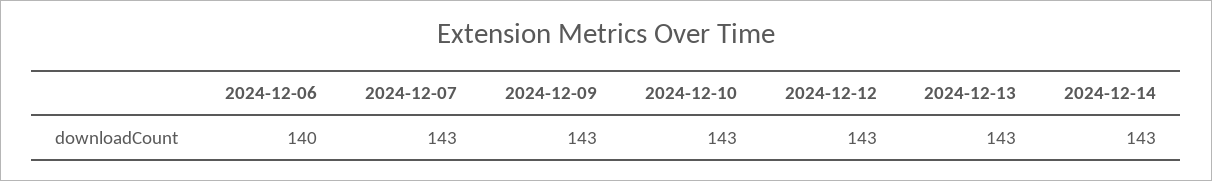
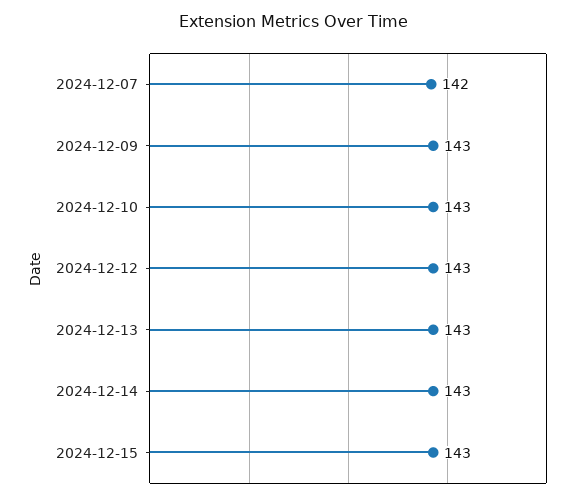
2024-12-06: 140 -> none
2024-12-07: 143 -> 142
2024-12-15: none -> 143

